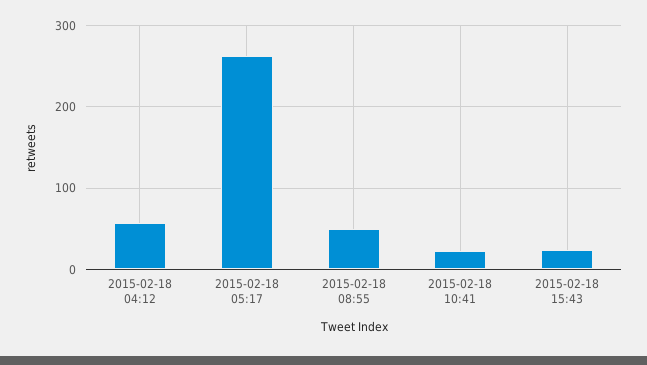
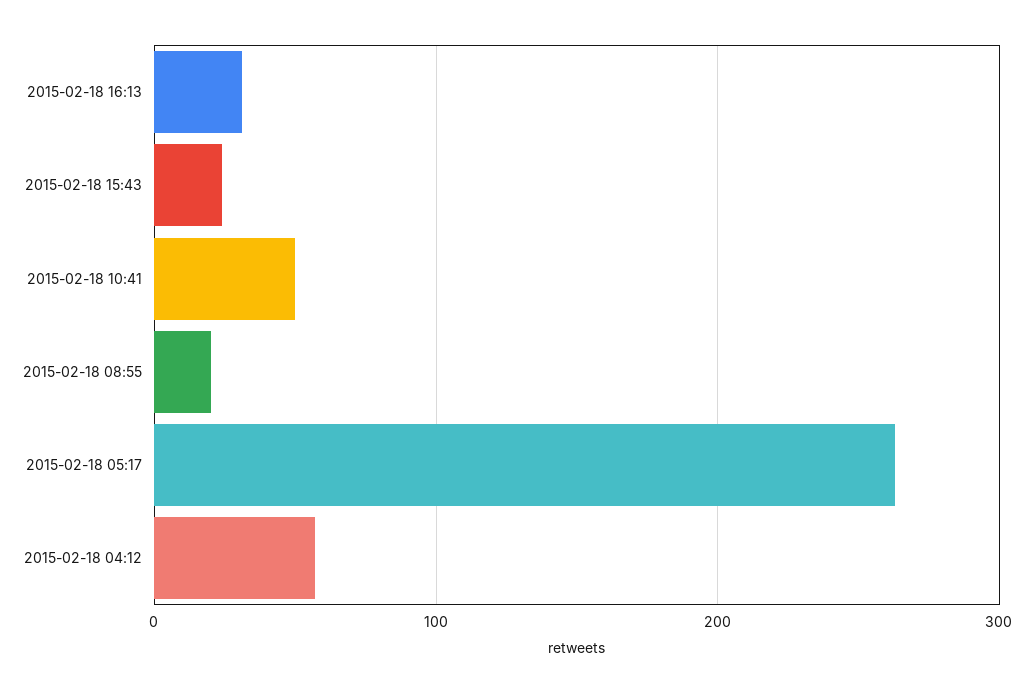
2015-02-18 08:55: 50 -> 20
2015-02-18 10:41: 20 -> 50
2015-02-18 16:13: none -> 30

